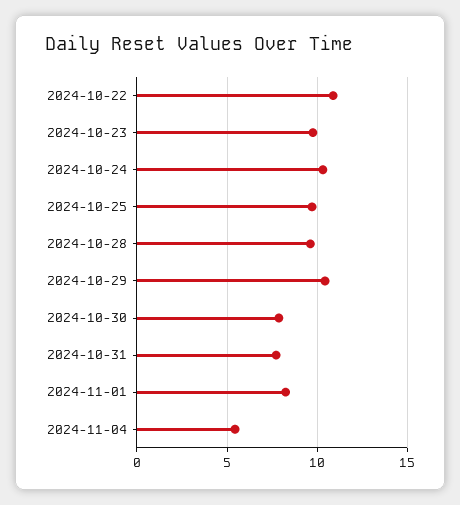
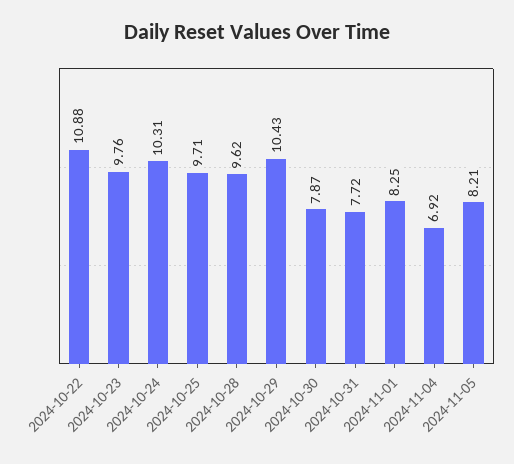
2024-11-04: 5.5 -> 6.92
2024-11-05: none -> 8.21

